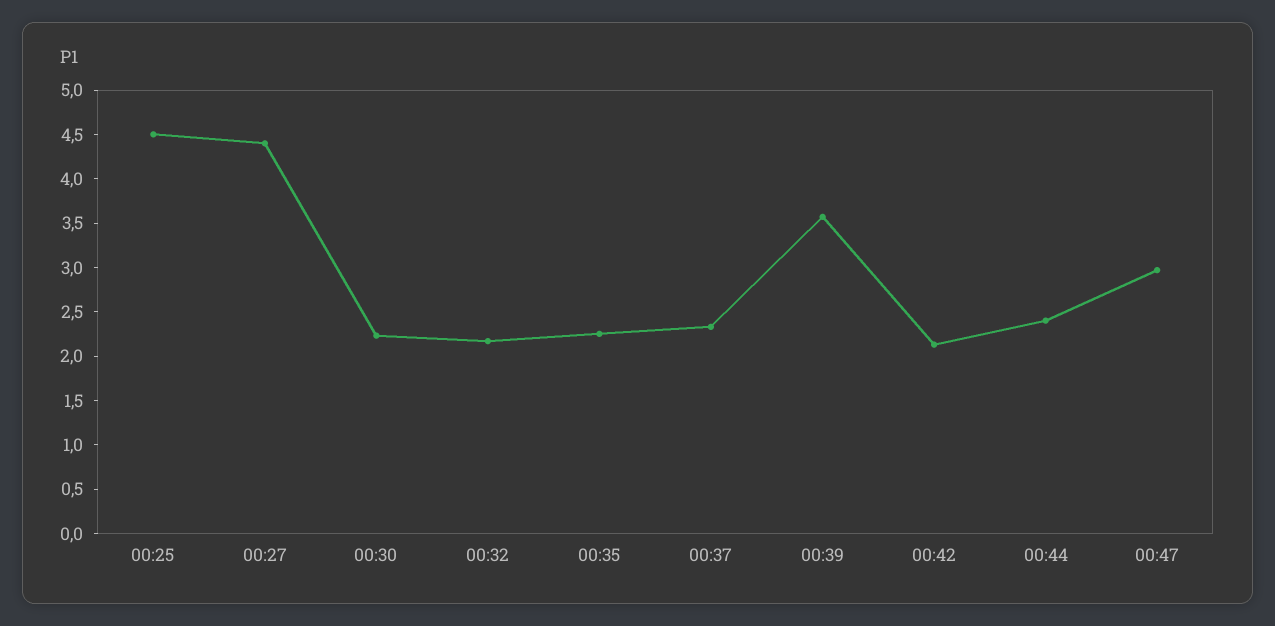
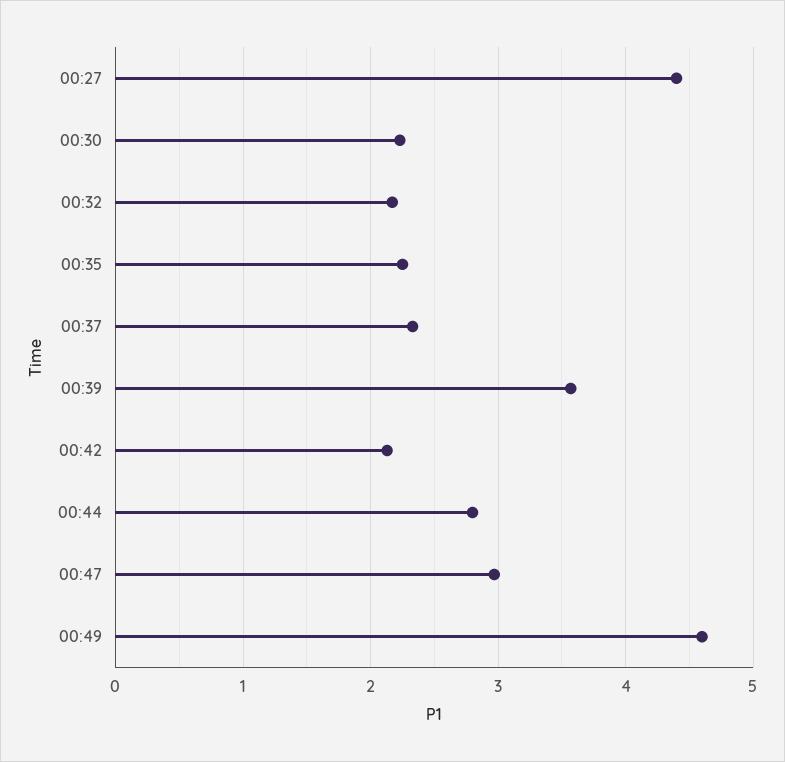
00:25: 4.5 -> none
00:44: 2.4 -> 2.8
00:49: none -> 4.6

